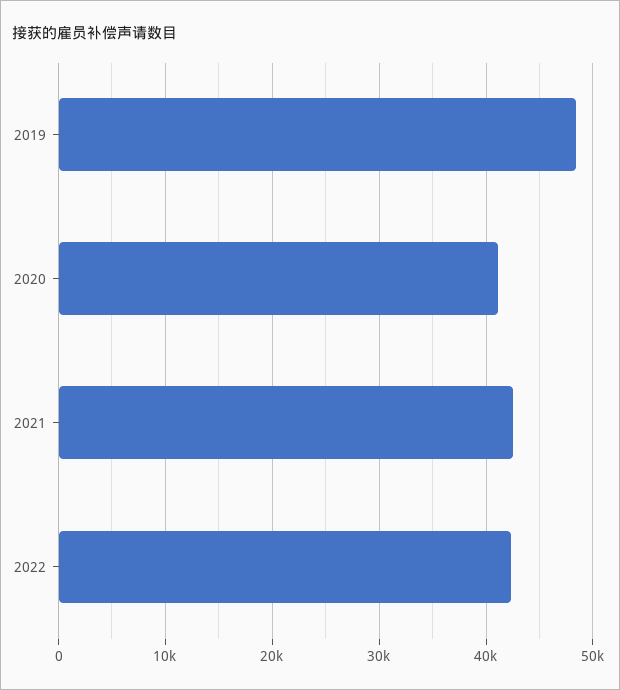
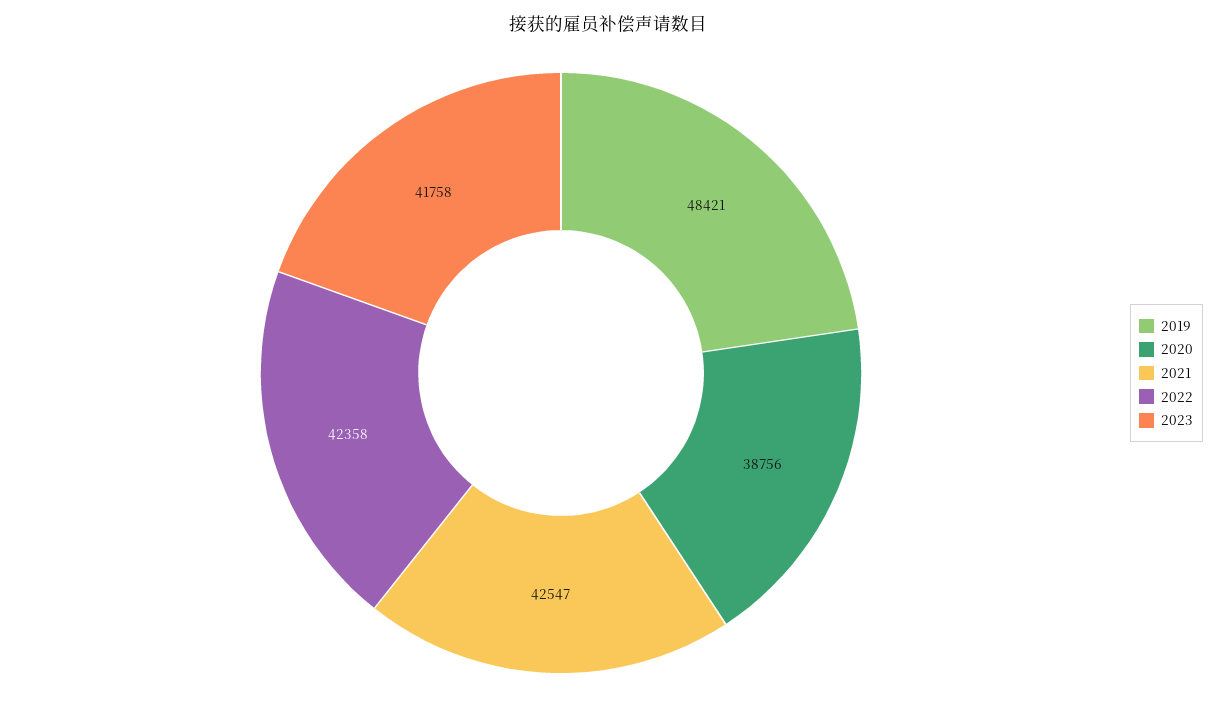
2020: 41000 -> 38756
2023: none -> 41758

